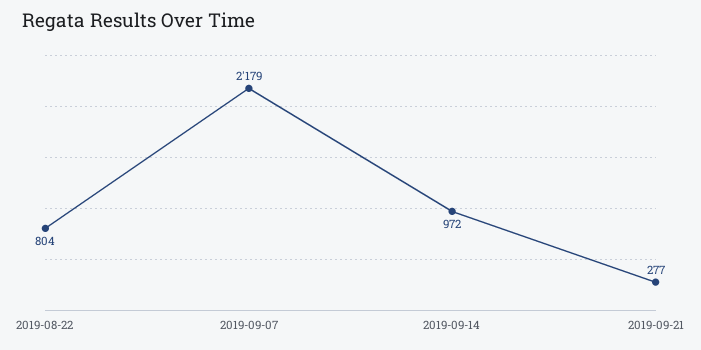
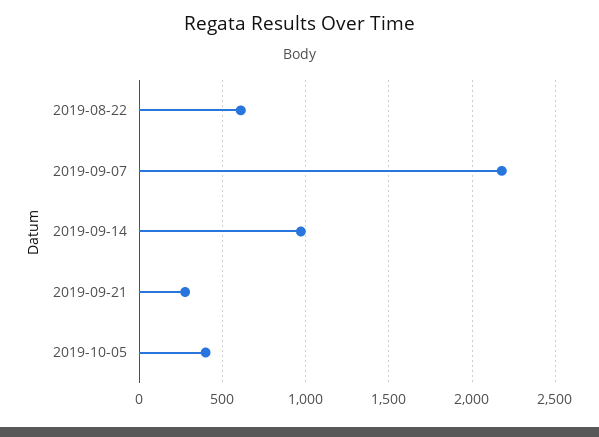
2019-08-22: 804 -> 600
2019-10-05: none -> 400

